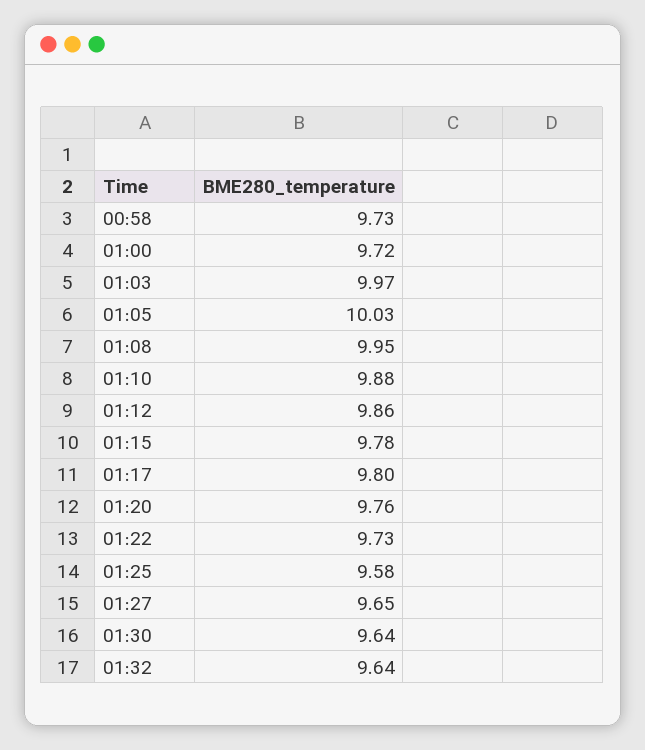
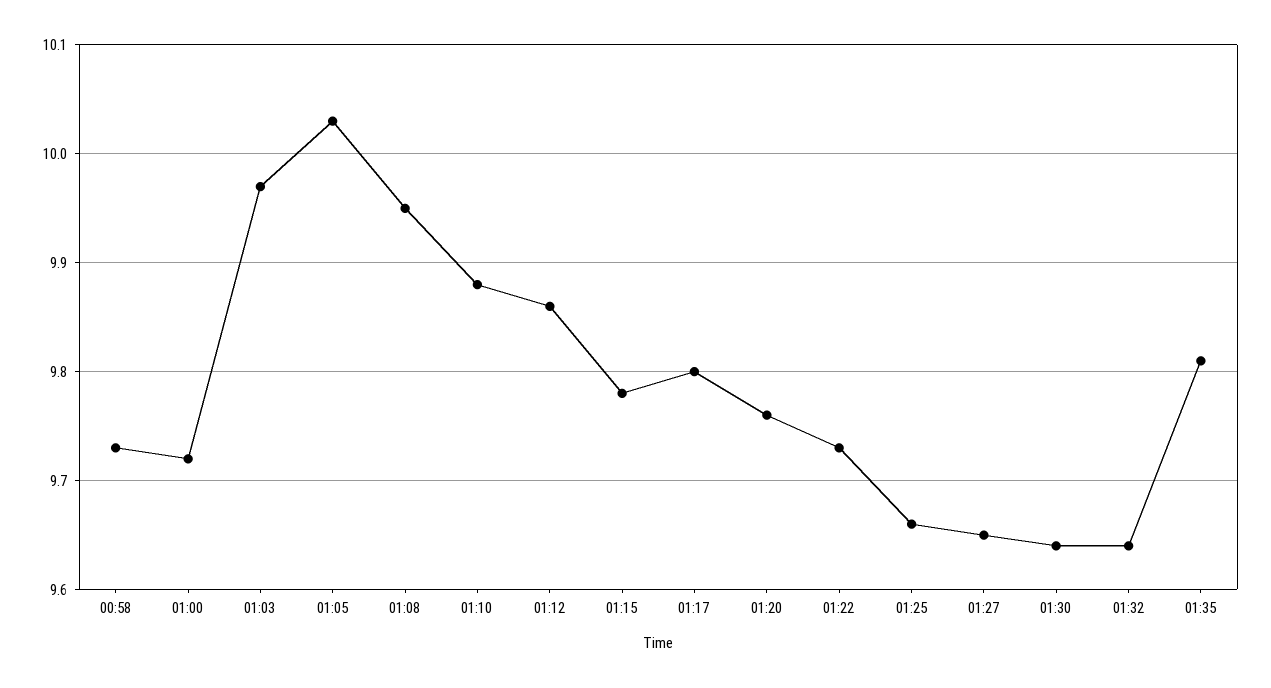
01:25: 9.58 -> 9.66
01:35: none -> 9.81

